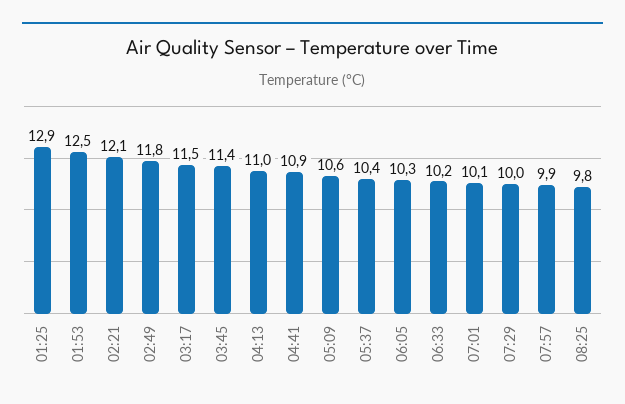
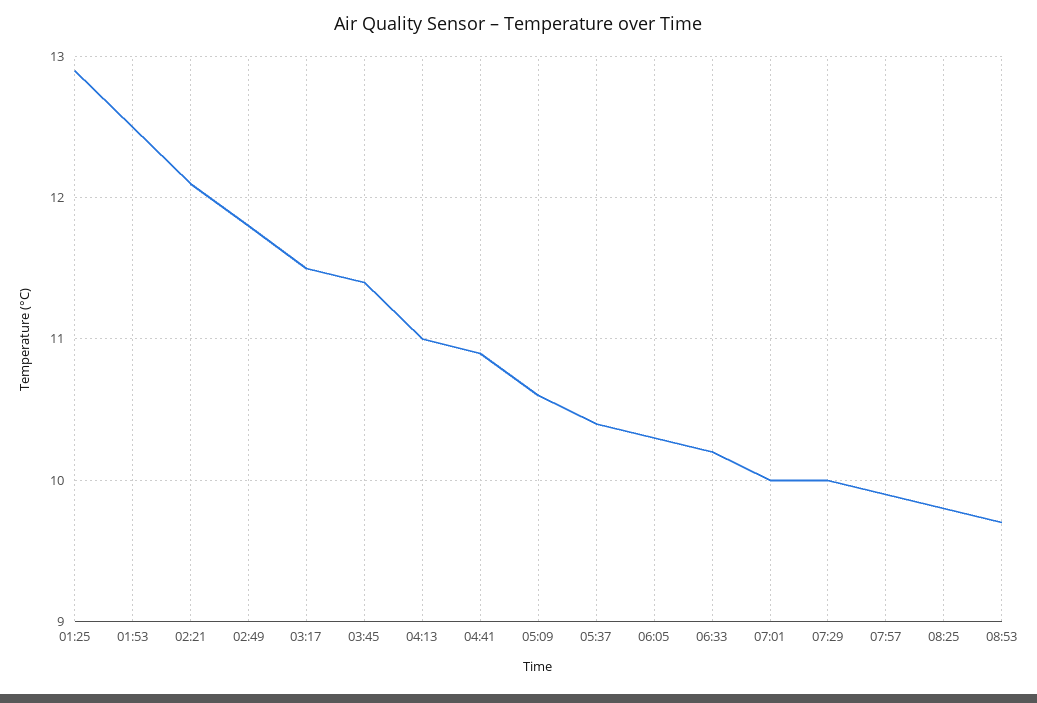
07:01: 10.1 -> 10
08:53: none -> 9.7

